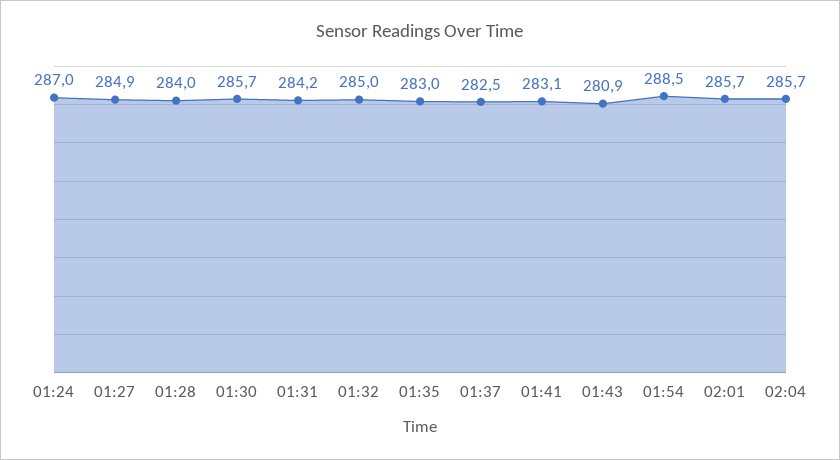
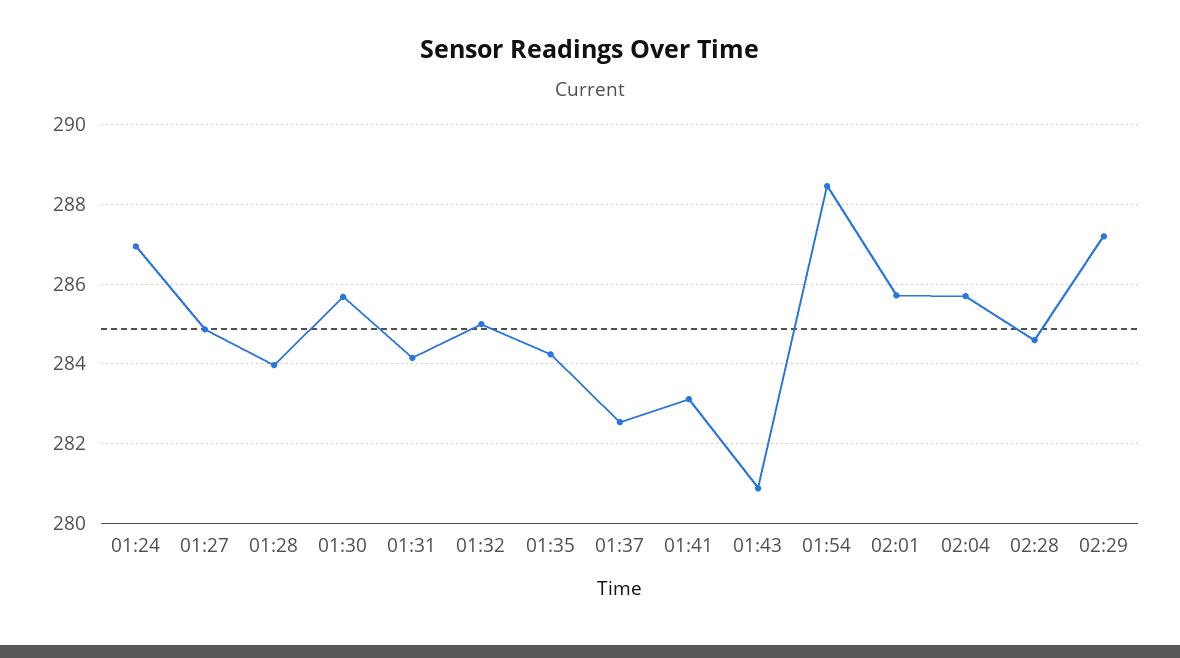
01:35: 283 -> 284.2
02:28: none -> 284.6
02:29: none -> 287.2

